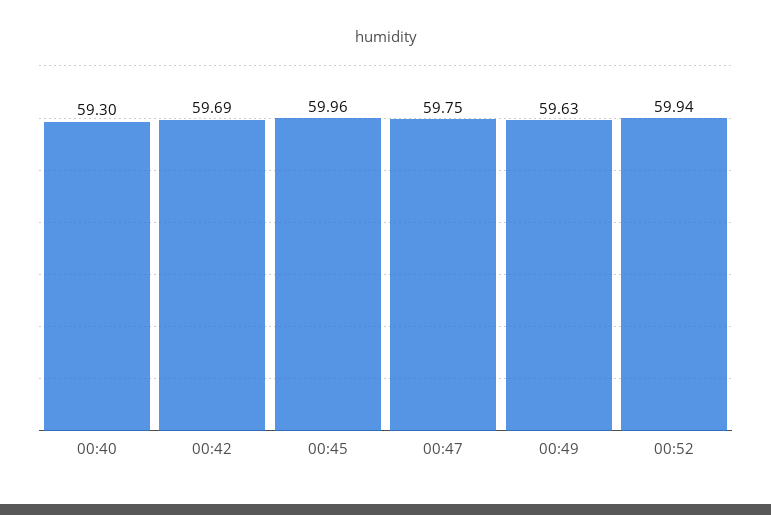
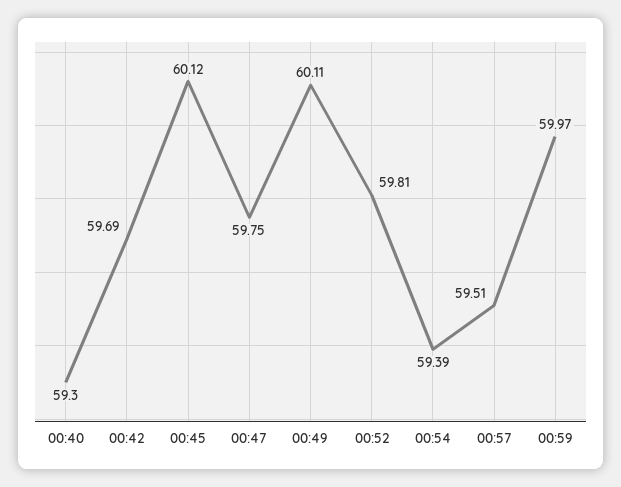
00:45: 59.96 -> 60.12
00:49: 59.63 -> 60.11
00:52: 59.94 -> 59.81
00:54: none -> 59.39
00:57: none -> 59.51
00:59: none -> 59.97

